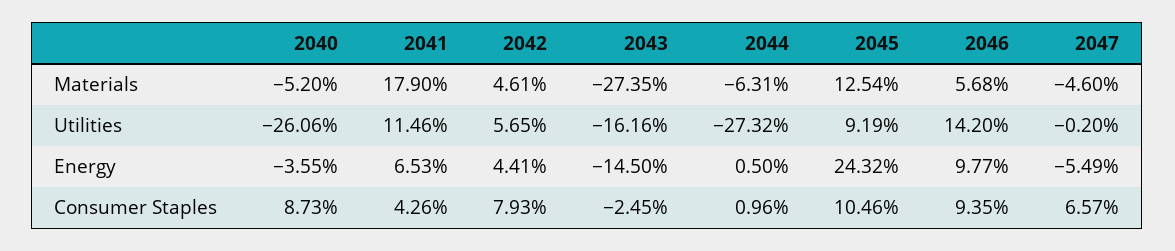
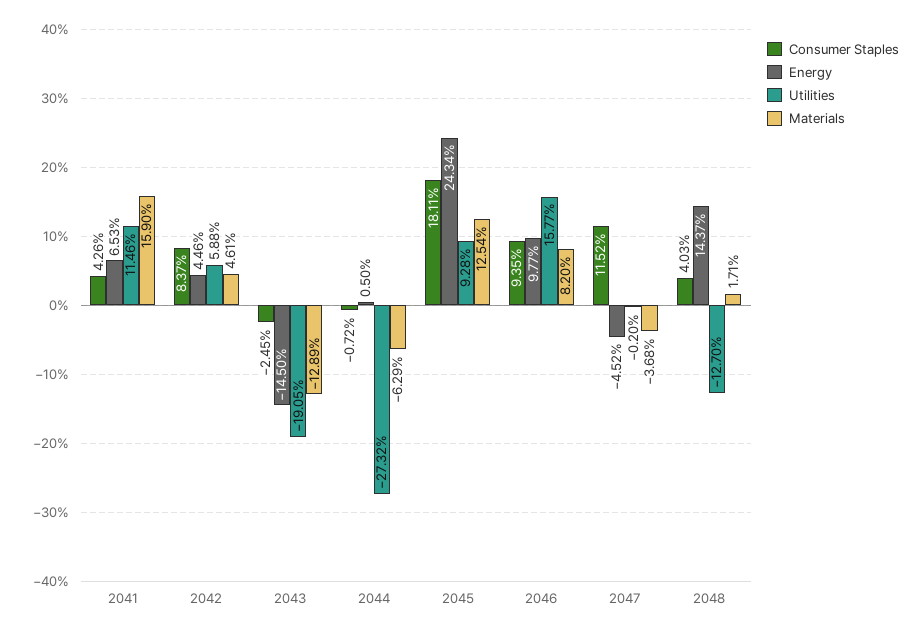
Materials, 2040: -5.2 -> none
Materials, 2041: 17.9 -> 15.9
Materials, 2043: -27.35 -> -12.89
Materials, 2044: -6.31 -> -6.29
Materials, 2046: 5.68 -> 8.2
Materials, 2047: -4.6 -> -3.68
Utilities, 2040: -26.06 -> none
Utilities, 2042: 5.65 -> 5.88
Utilities, 2043: -16.16 -> -19.05
Utilities, 2045: 9.19 -> 9.28
Utilities, 2046: 14.2 -> 15.77
Energy, 2040: -3.55 -> none
Energy, 2042: 4.41 -> 4.46
Energy, 2045: 24.32 -> 24.34
Energy, 2047: -5.49 -> -4.52
Consumer Staples, 2040: 8.73 -> none
Consumer Staples, 2042: 7.93 -> 8.37
Consumer Staples, 2044: 0.96 -> -0.72
Consumer Staples, 2045: 10.46 -> 18.11
Consumer Staples, 2047: 6.57 -> 11.52
Consumer Staples, 2048: none -> 4.03
Energy, 2048: none -> 14.37
Utilities, 2048: none -> -12.7
Materials, 2048: none -> 1.71

